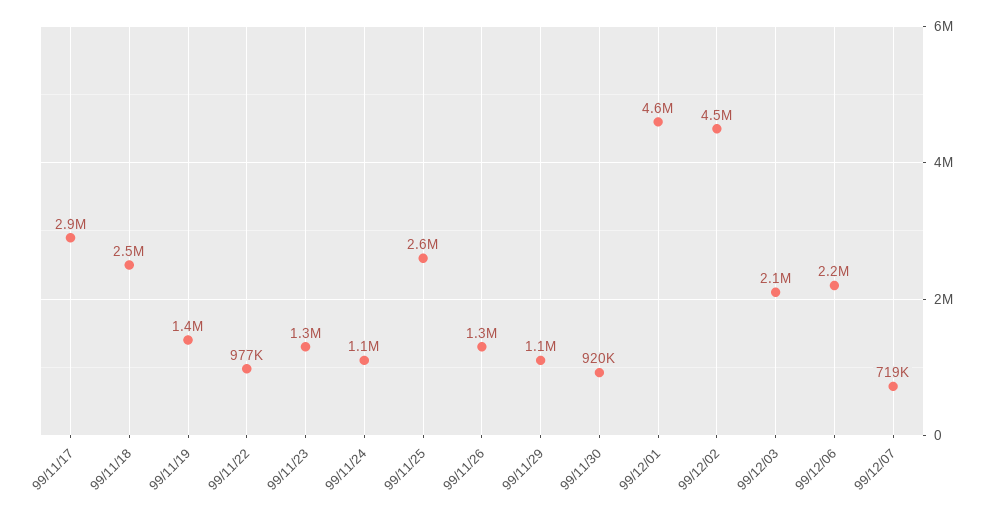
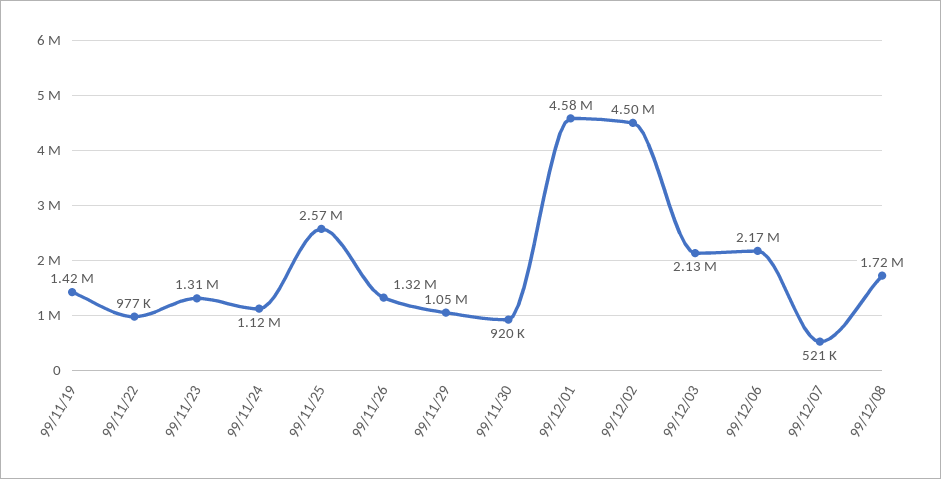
99/11/17: 2900000 -> none
99/11/18: 2500000 -> none
99/12/07: 719000 -> 521000
99/12/08: none -> 1720000

